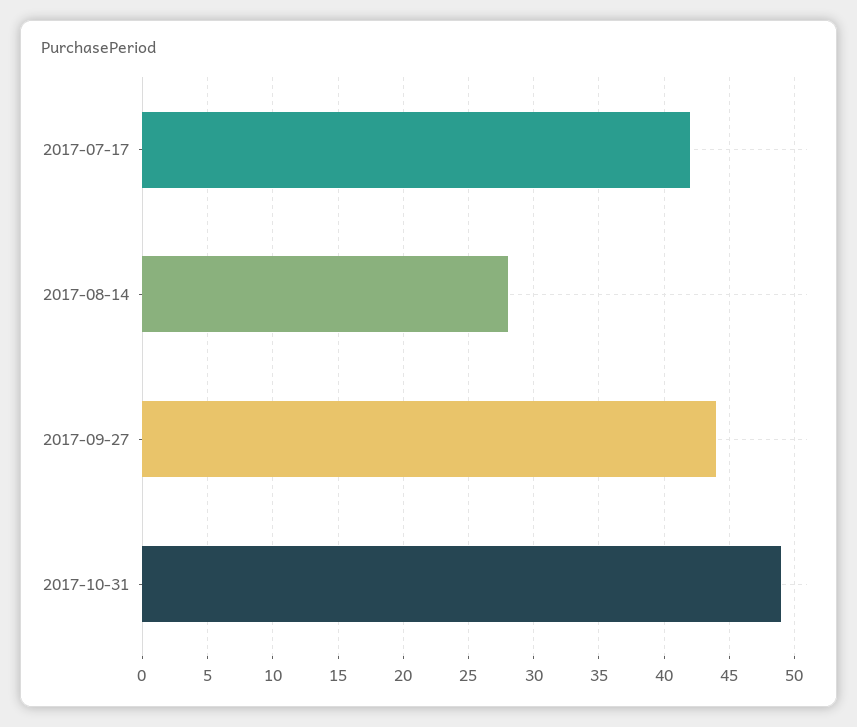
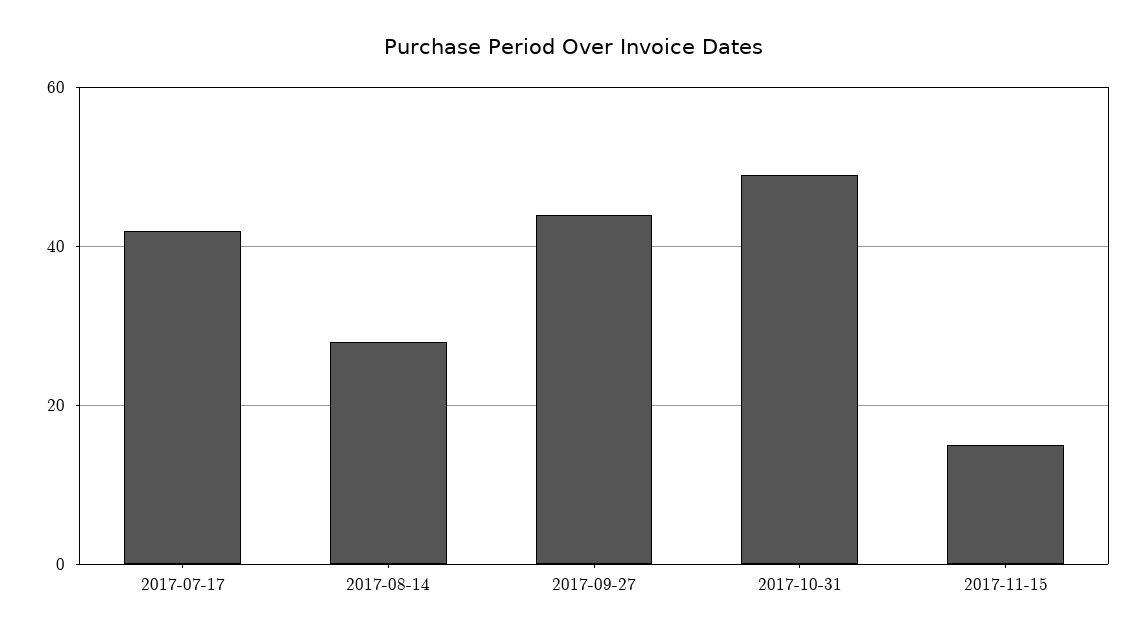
2017-11-15: none -> 15

